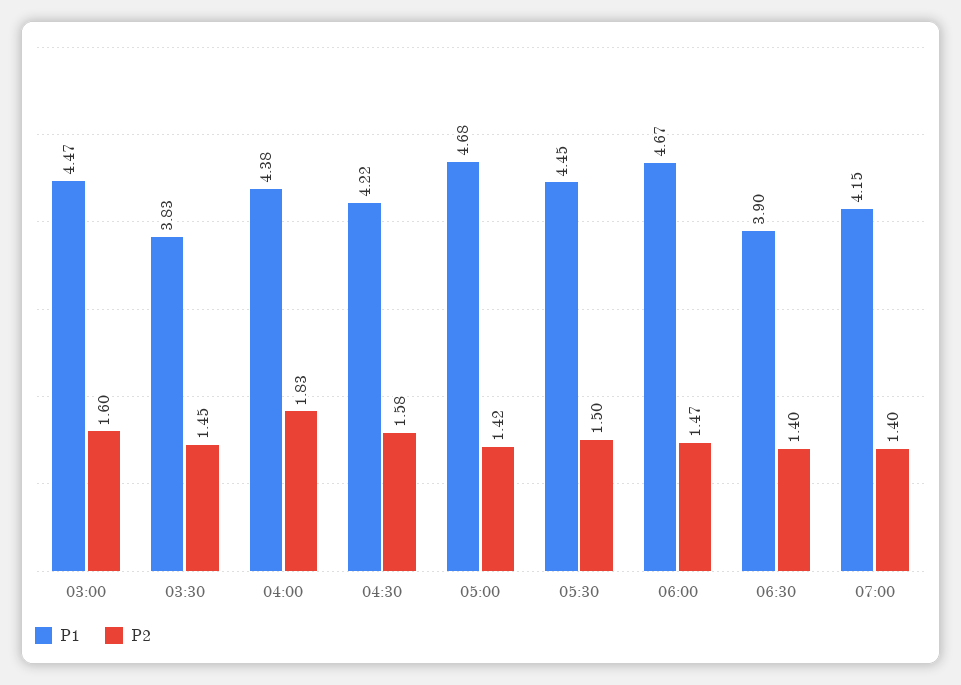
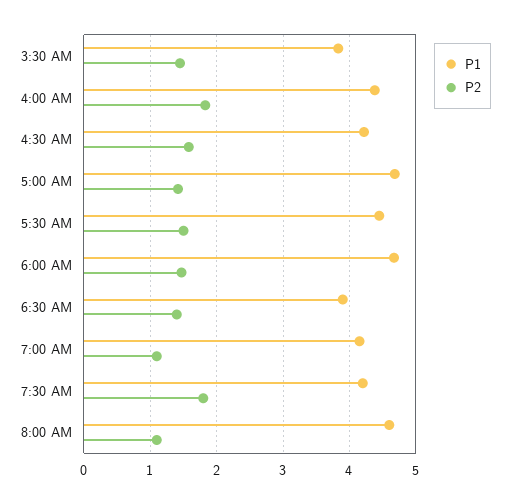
P1, 03:00: 4.47 -> none
P2, 03:00: 1.6 -> none
P2, 07:00: 1.4 -> 1.1
P1, 7:30 AM: none -> 4.2
P2, 7:30 AM: none -> 1.8
P1, 8:00 AM: none -> 4.6
P2, 8:00 AM: none -> 1.1

